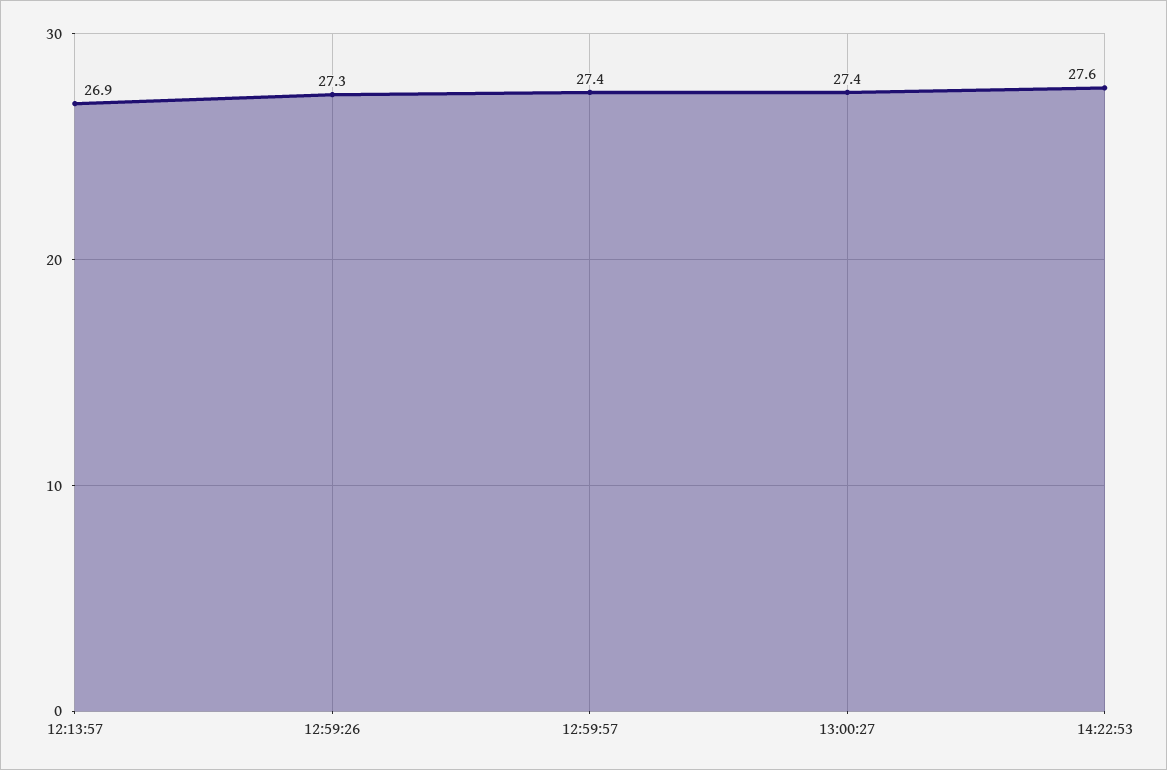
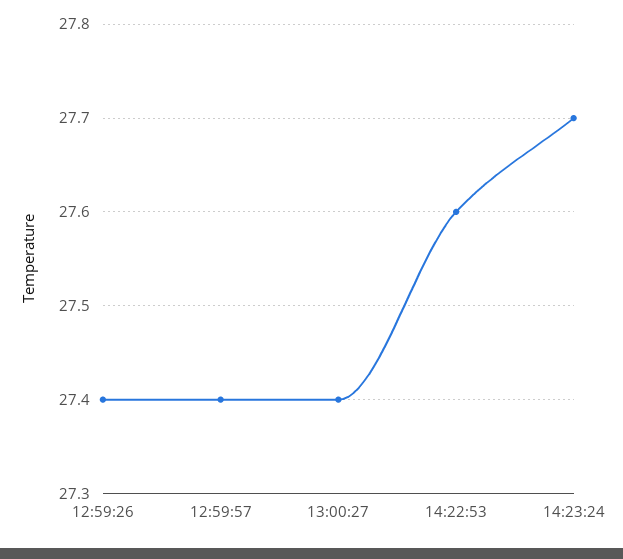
12:13:57: 26.9 -> none
12:59:26: 27.3 -> 27.4
14:23:24: none -> 27.7

